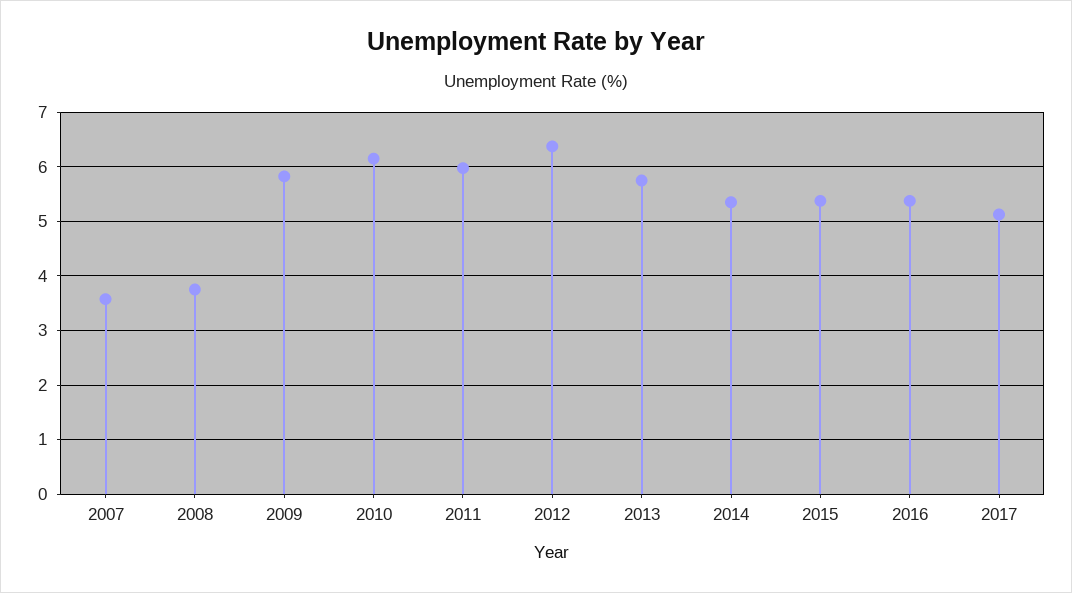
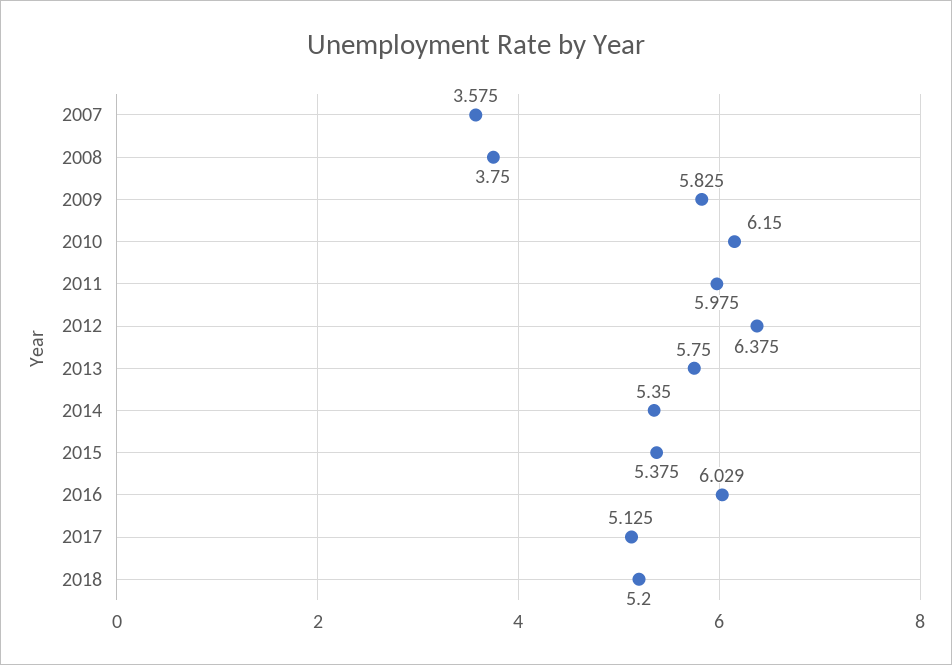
2016: 5.4 -> 6.029
2018: none -> 5.2

